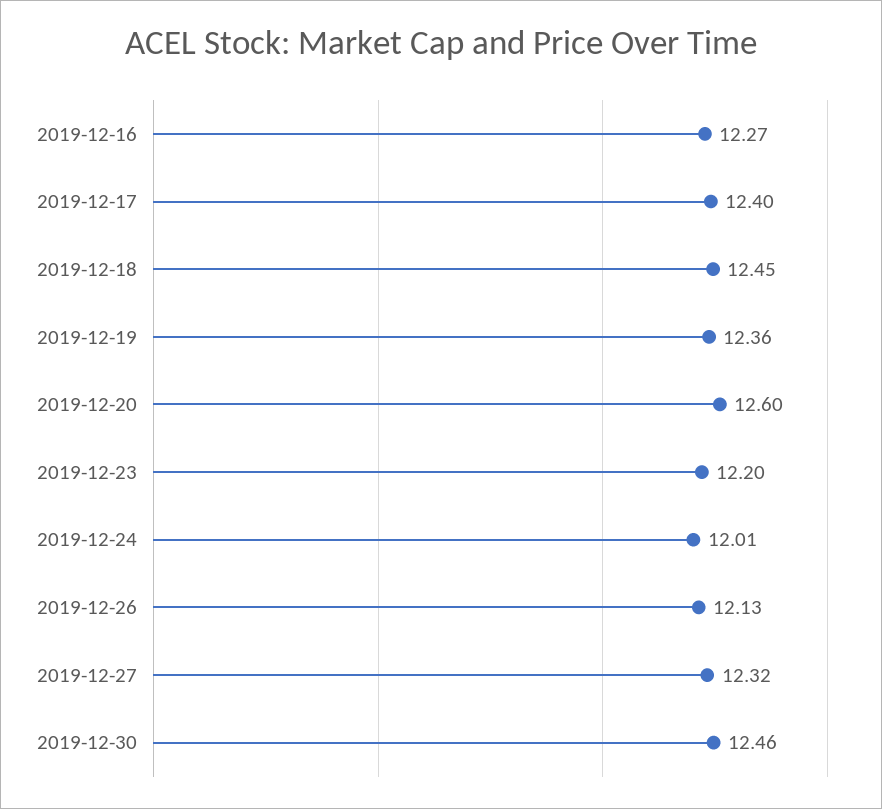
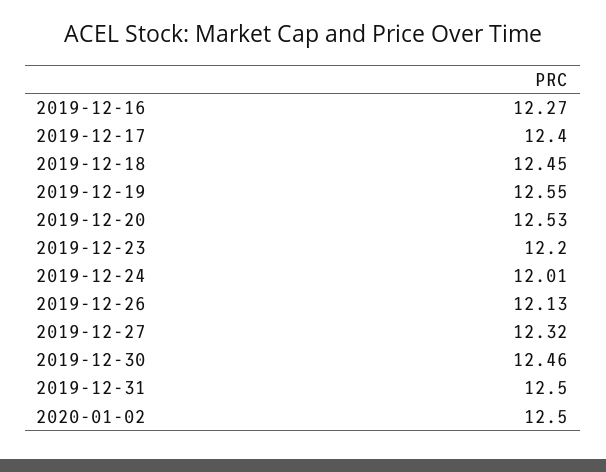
2019-12-19: 12.36 -> 12.55
2019-12-20: 12.6 -> 12.53
2019-12-31: none -> 12.5
2020-01-02: none -> 12.5

